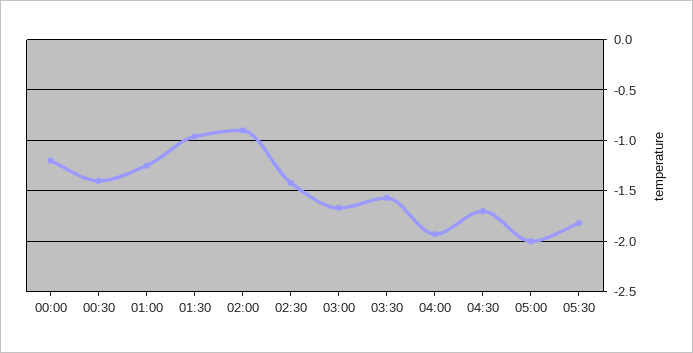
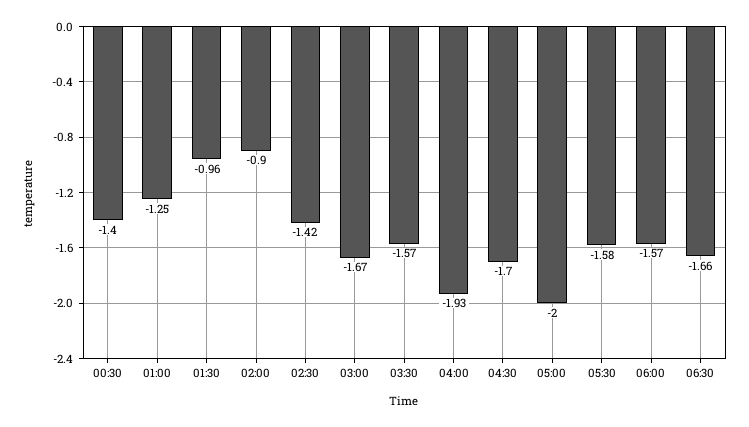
00:00: -1.2 -> none
05:30: -1.8 -> -1.58
06:00: none -> -1.57
06:30: none -> -1.66

